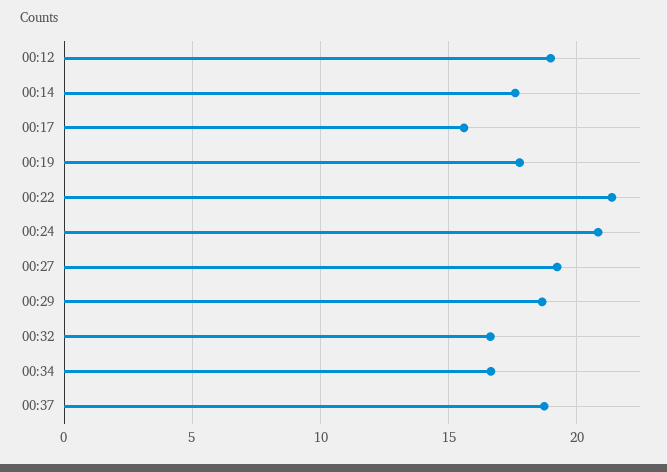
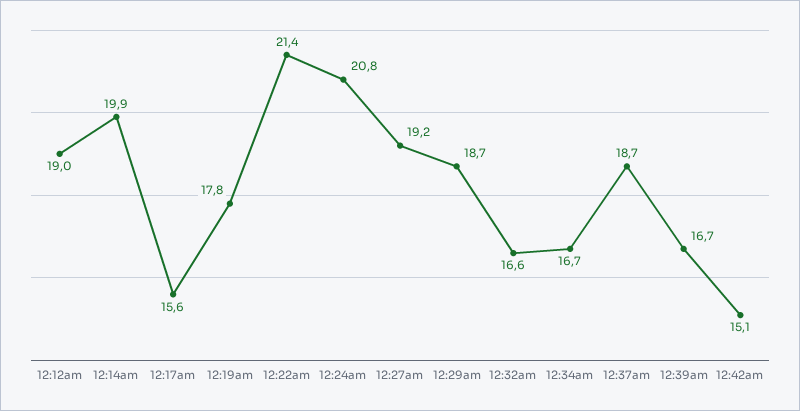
00:14: 17.5 -> 19.9
12:39am: none -> 16.7
12:42am: none -> 15.1

